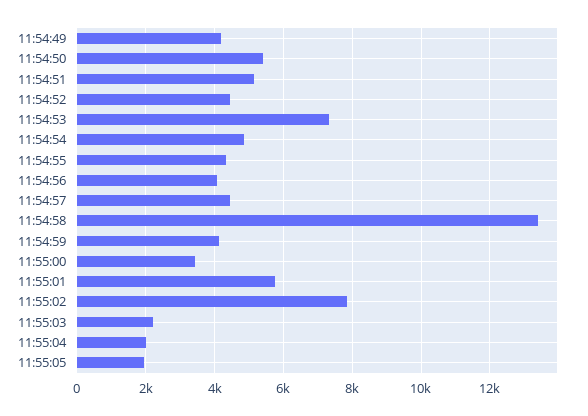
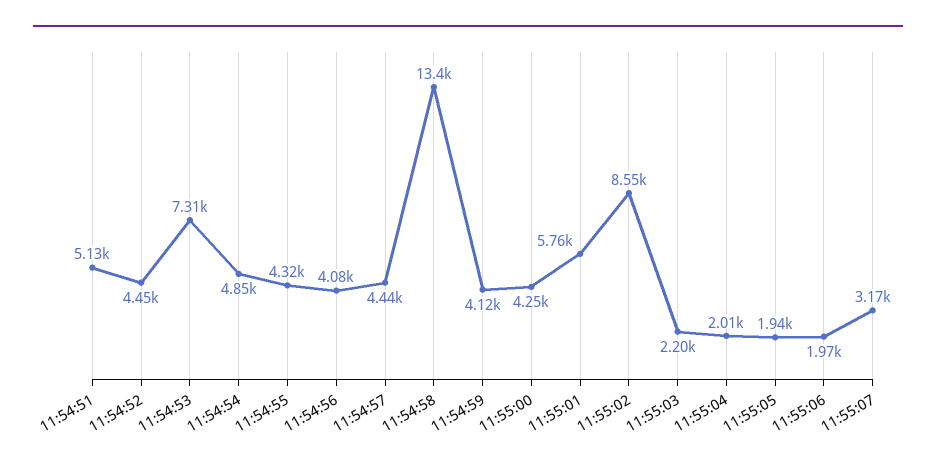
11:54:49: 4200 -> none
11:54:50: 5400 -> none
11:55:00: 3400 -> 4250
11:55:02: 7800 -> 8550
11:55:06: none -> 1970
11:55:07: none -> 3170

